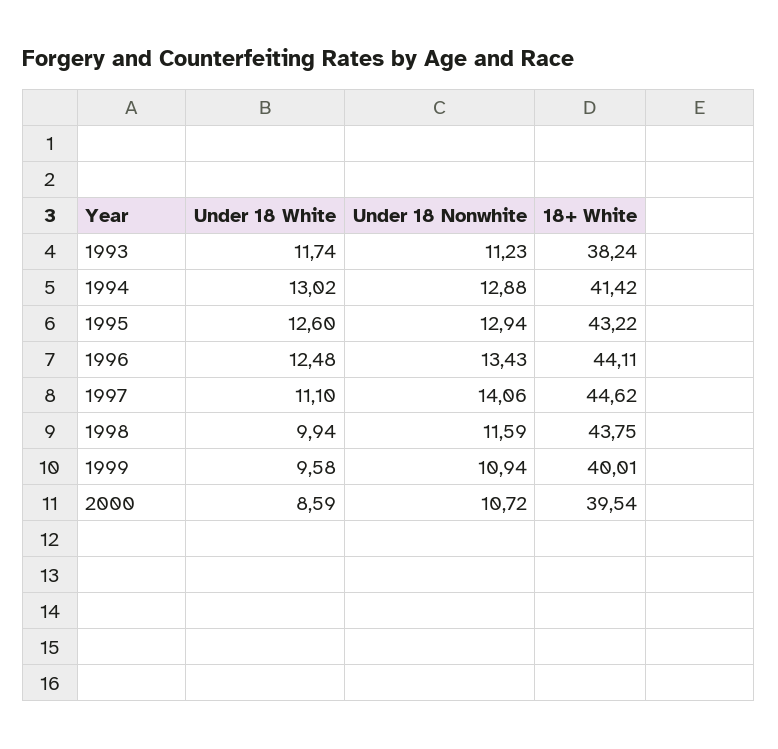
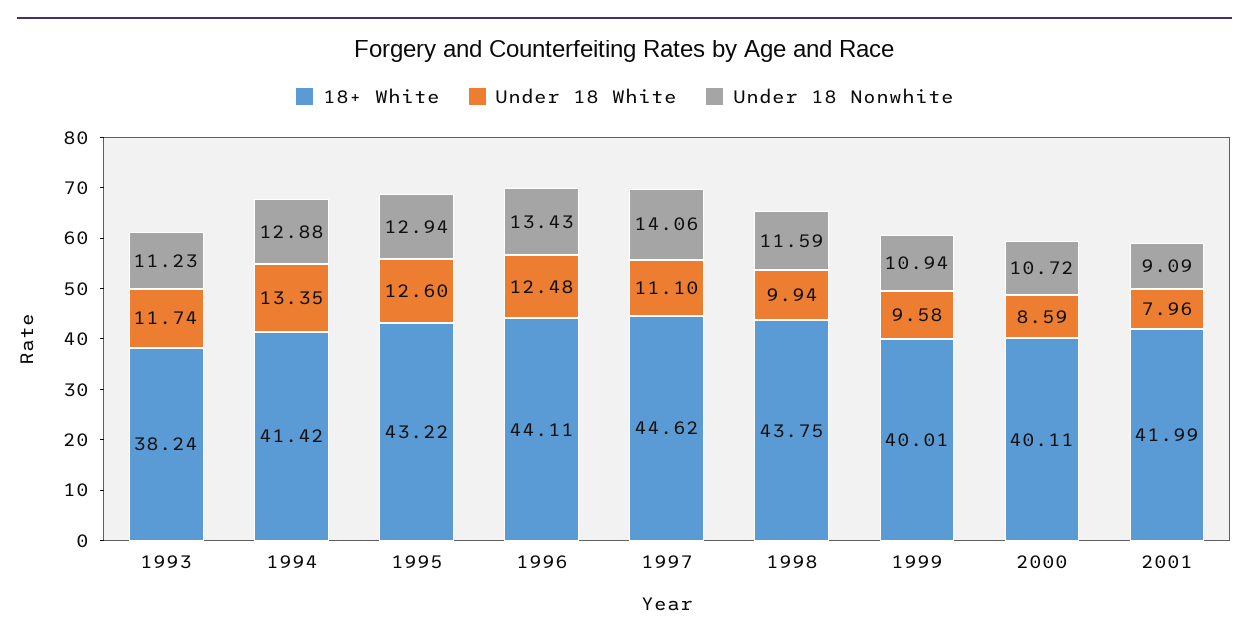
Under 18 White, 1994: 13.02 -> 13.35
18+ White, 2000: 39.54 -> 40.11
18+ White, 2001: none -> 41.99
Under 18 White, 2001: none -> 7.96
Under 18 Nonwhite, 2001: none -> 9.09

